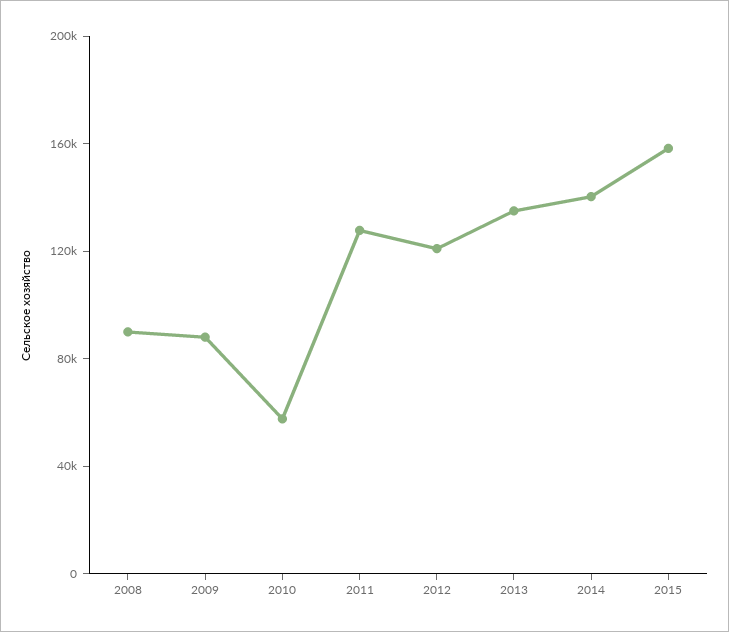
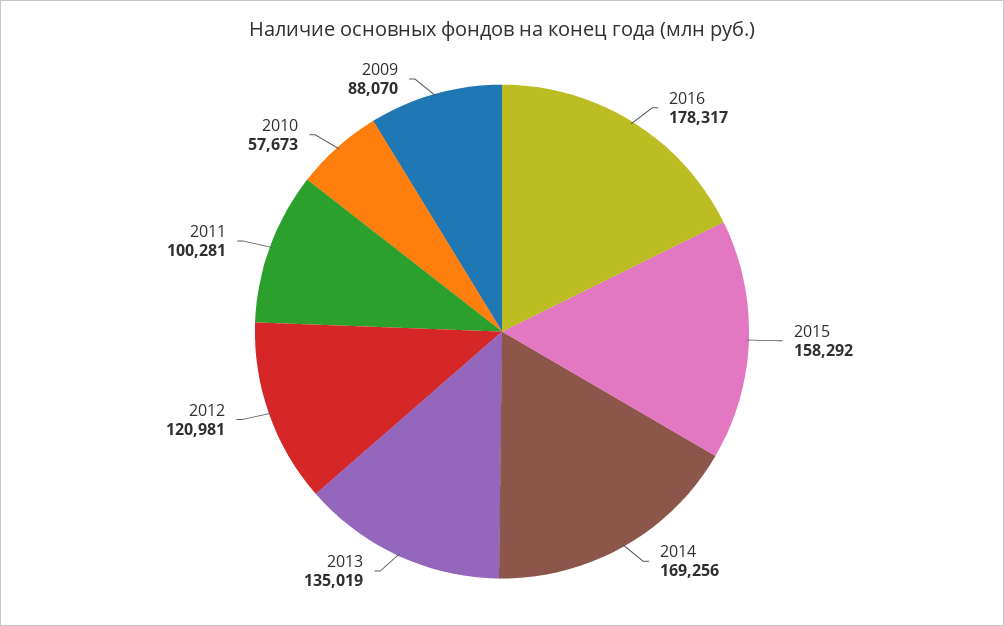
2008: 90000 -> none
2011: 130000 -> 100281
2014: 140000 -> 169256
2016: none -> 178317

